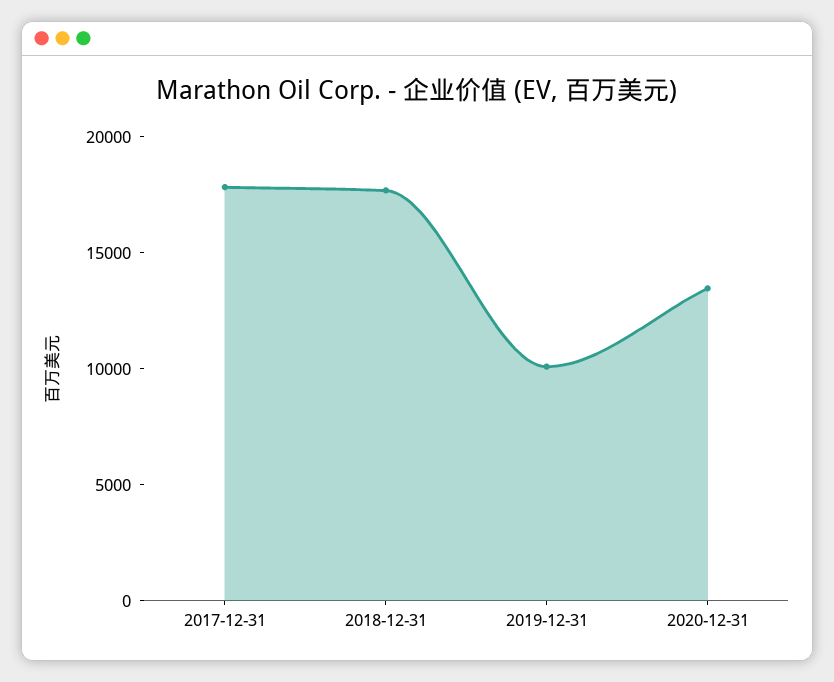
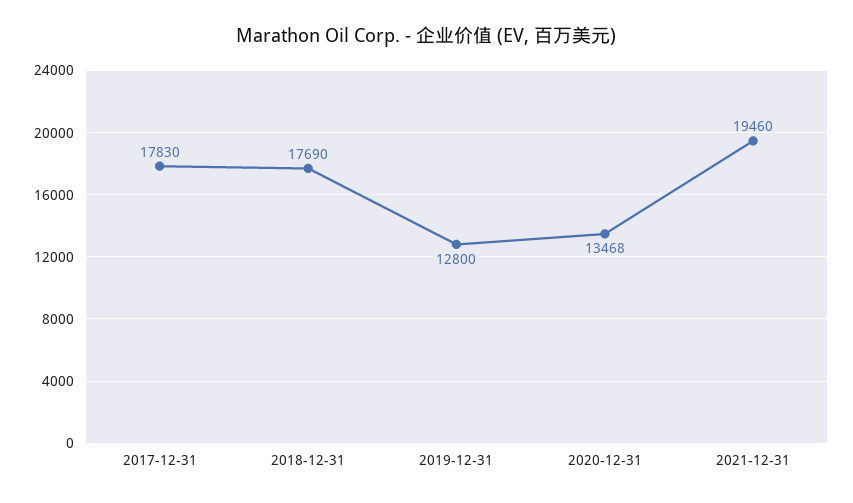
2019-12-31: 10000 -> 12800
2021-12-31: none -> 19460

